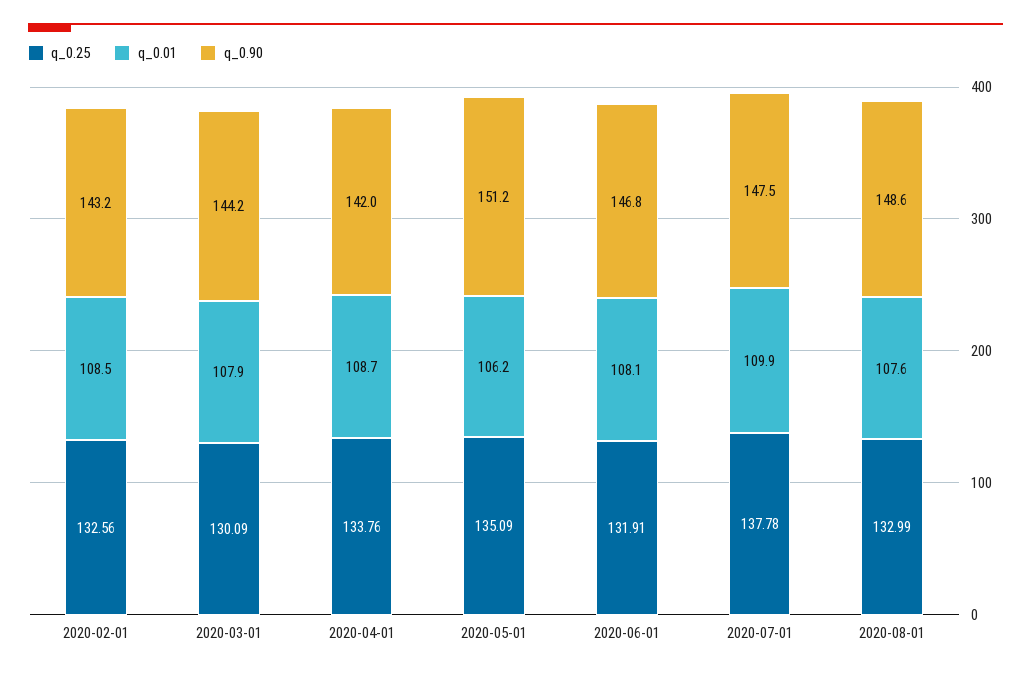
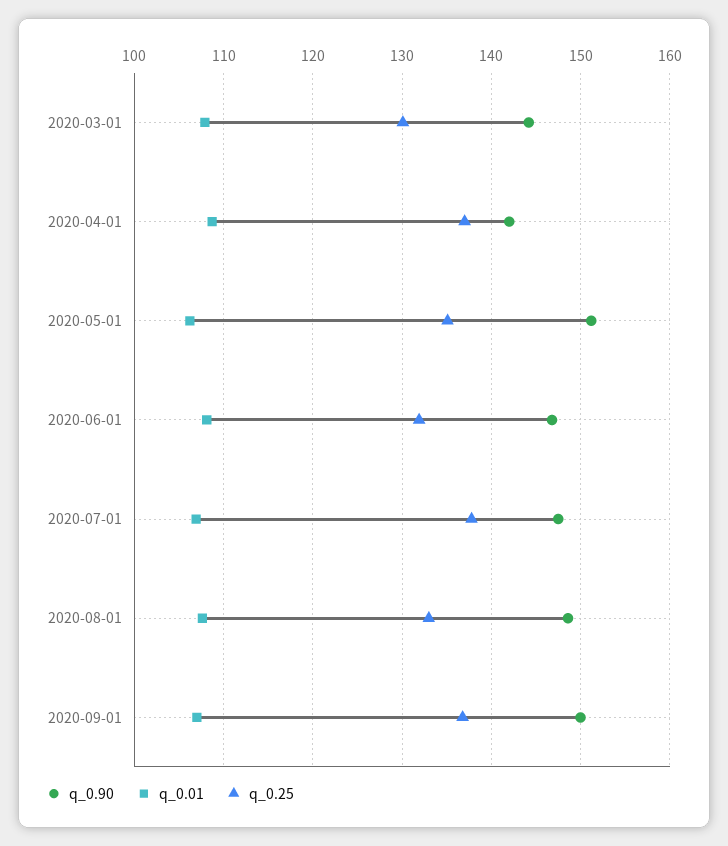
q_0.25, 2020-02-01: 132.56 -> none
q_0.01, 2020-02-01: 108.5 -> none
q_0.90, 2020-02-01: 143.2 -> none
q_0.25, 2020-04-01: 133.76 -> 137
q_0.01, 2020-07-01: 109.9 -> 107
q_0.90, 2020-09-01: none -> 150
q_0.01, 2020-09-01: none -> 107
q_0.25, 2020-09-01: none -> 137

